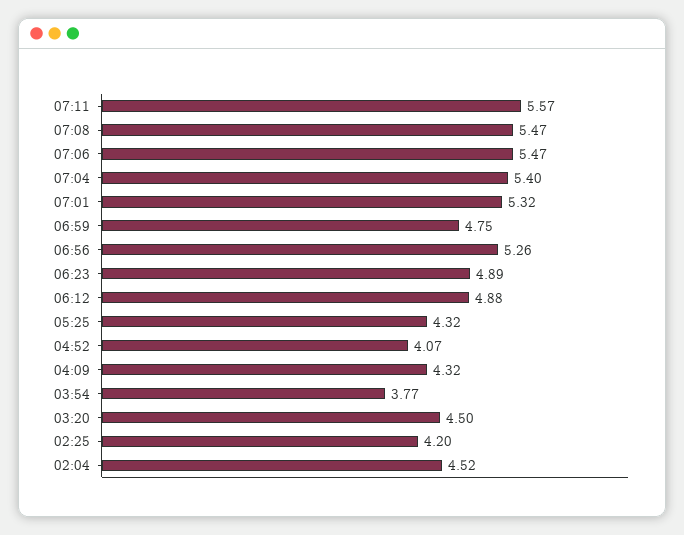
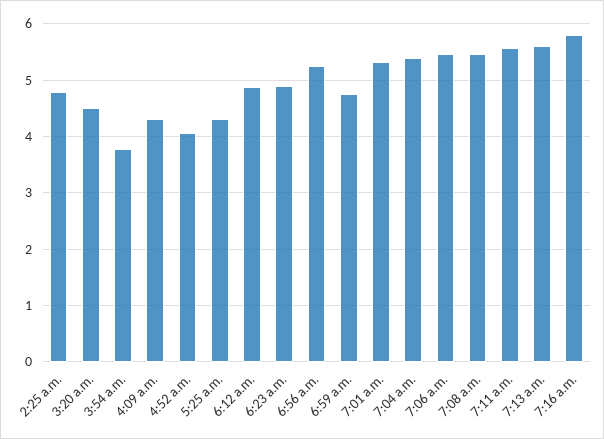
02:25: 4.2 -> 4.8
02:04: 4.52 -> none
7:13 a.m.: none -> 5.6
7:16 a.m.: none -> 5.8

